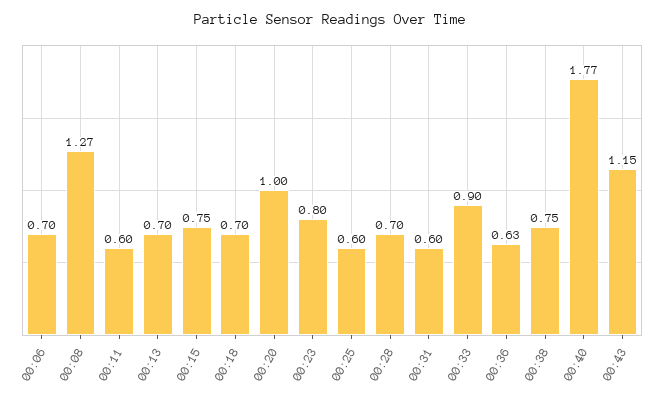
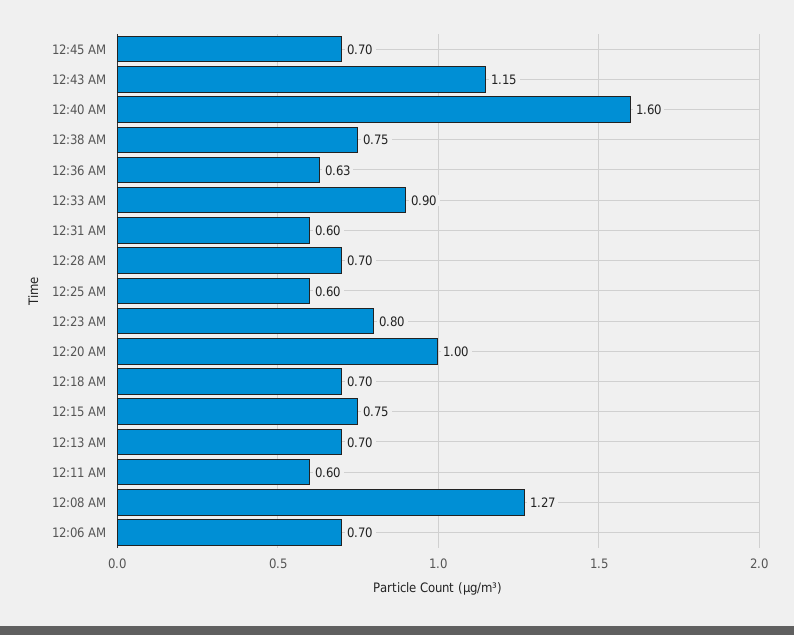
00:40: 1.77 -> 1.6
12:45 AM: none -> 0.7

